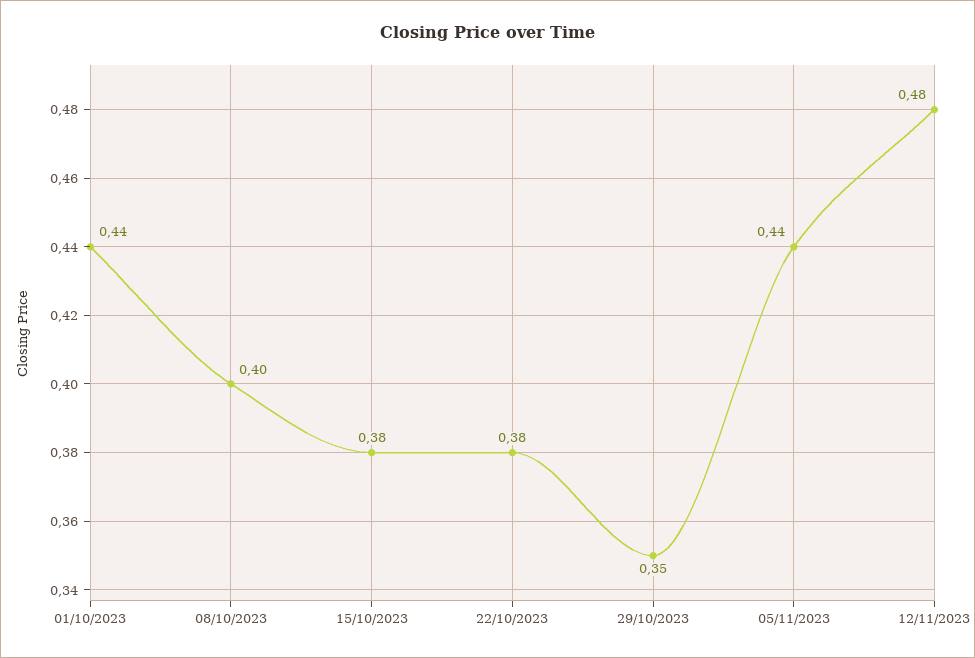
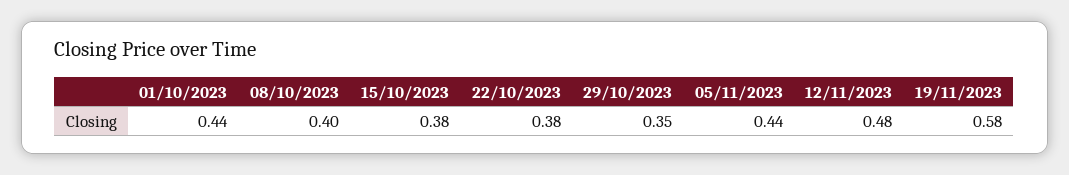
19/11/2023: none -> 0.58

